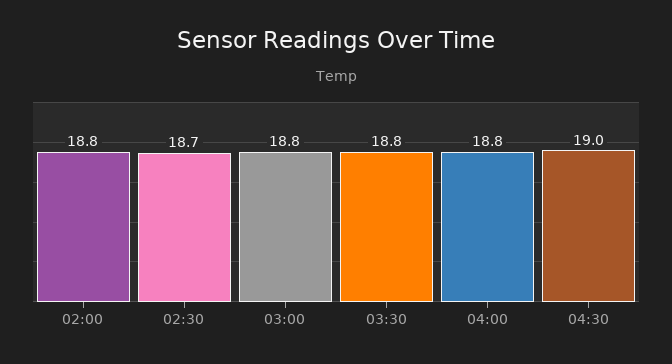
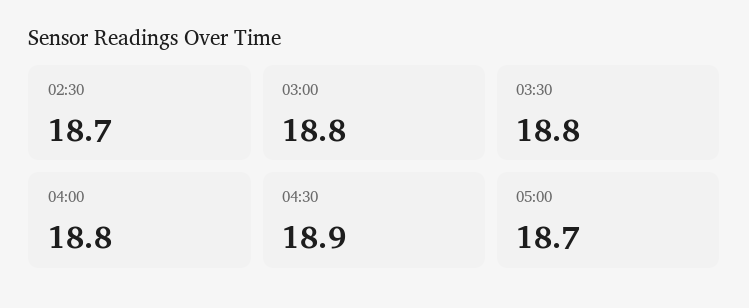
02:00: 18.8 -> none
04:30: 19 -> 18.9
05:00: none -> 18.7

